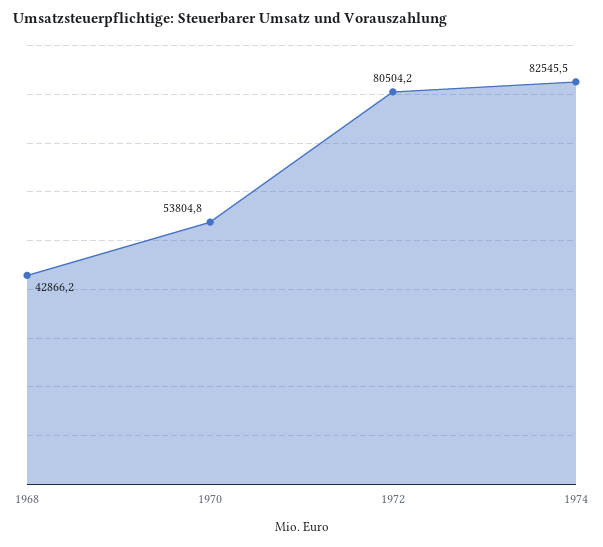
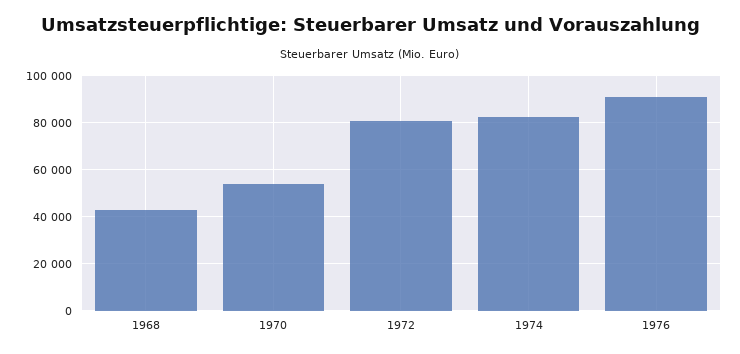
1976: none -> 90000

